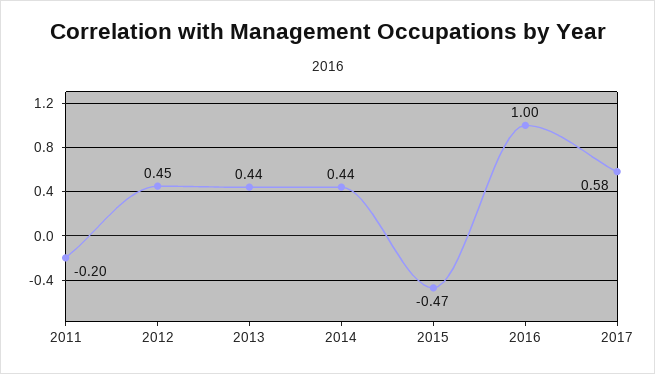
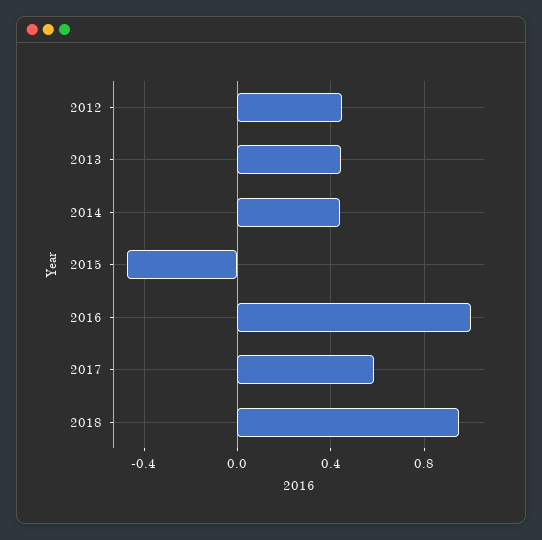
2011: -0.2 -> none
2018: none -> 0.95

